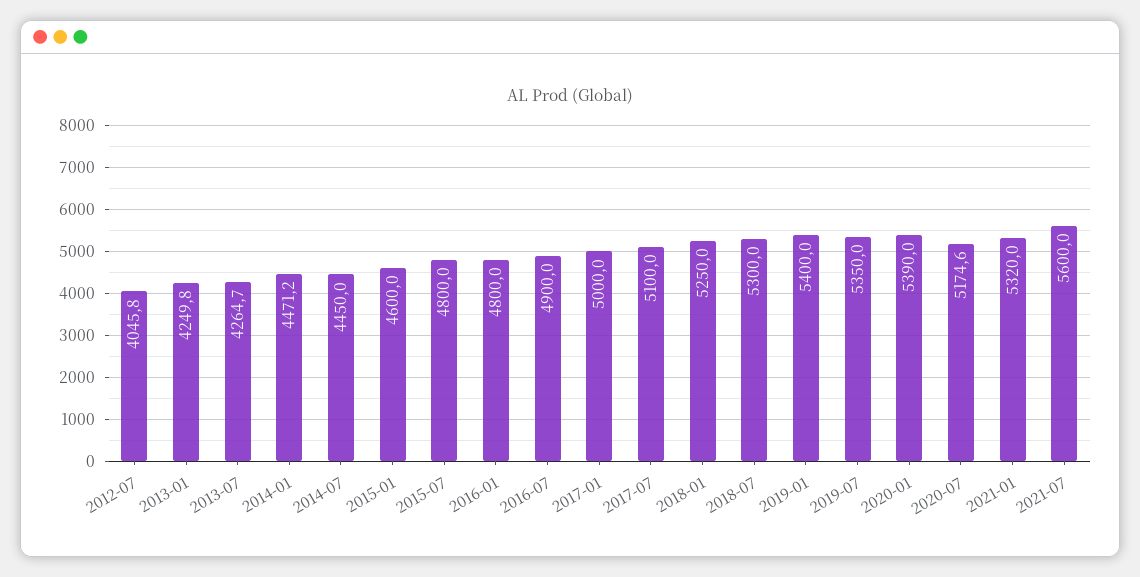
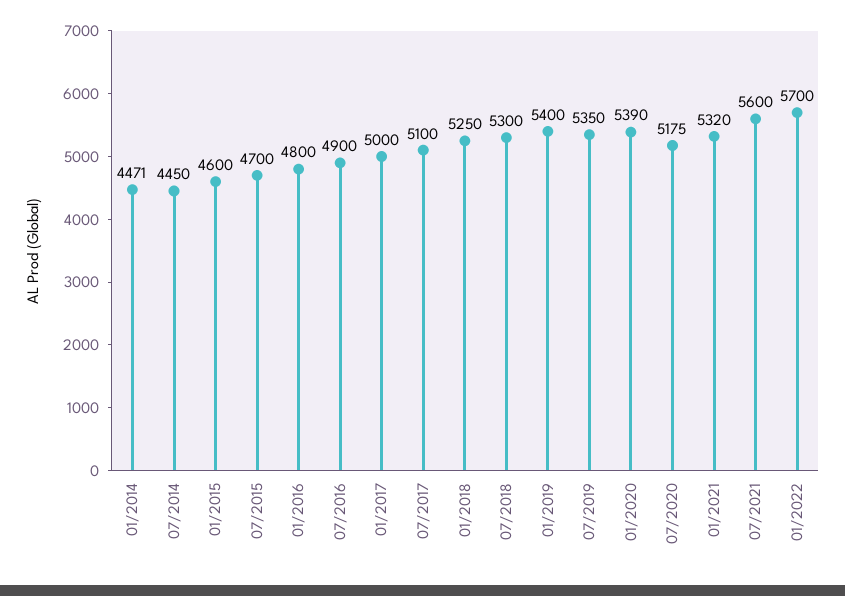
2012-07: 4045.8 -> none
2013-01: 4249.8 -> none
2013-07: 4264.7 -> none
2015-07: 4800 -> 4700
01/2022: none -> 5700

